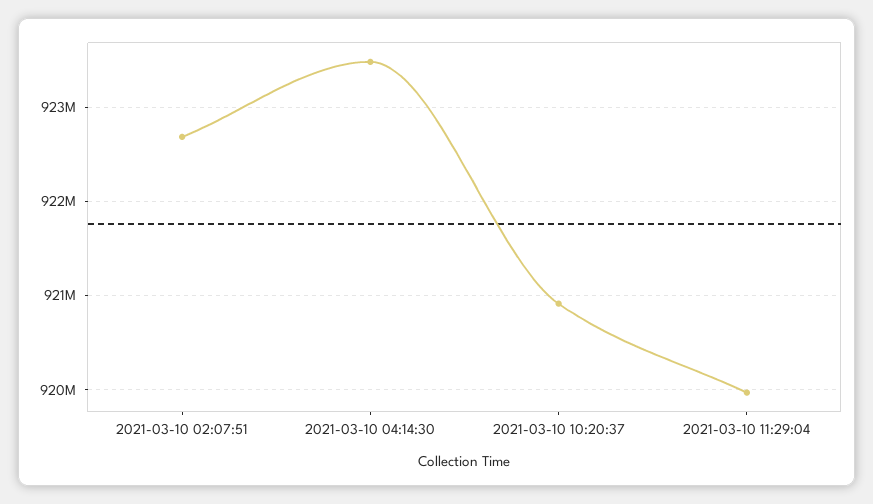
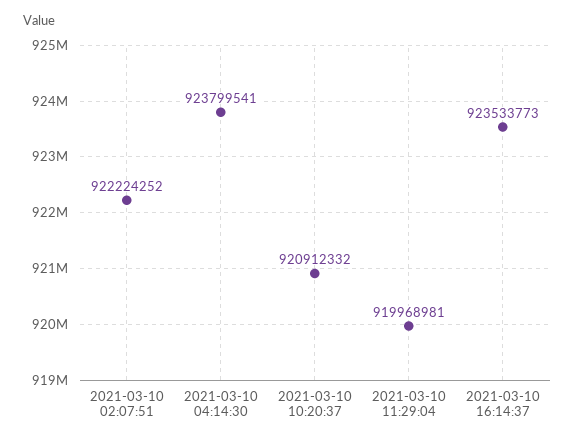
2021-03-10 02:07:51: 922700000 -> 922224252
2021-03-10 04:14:30: 923500000 -> 923799541
2021-03-10 16:14:37: none -> 923533773

